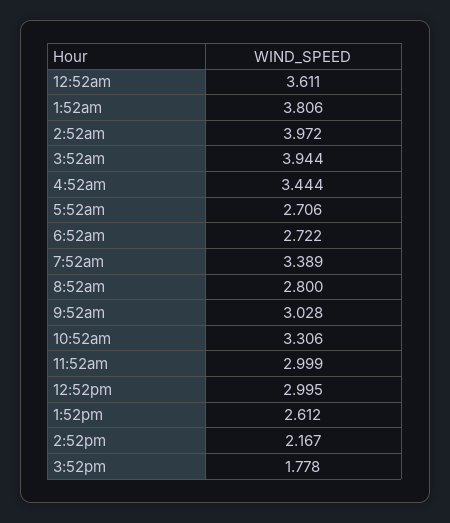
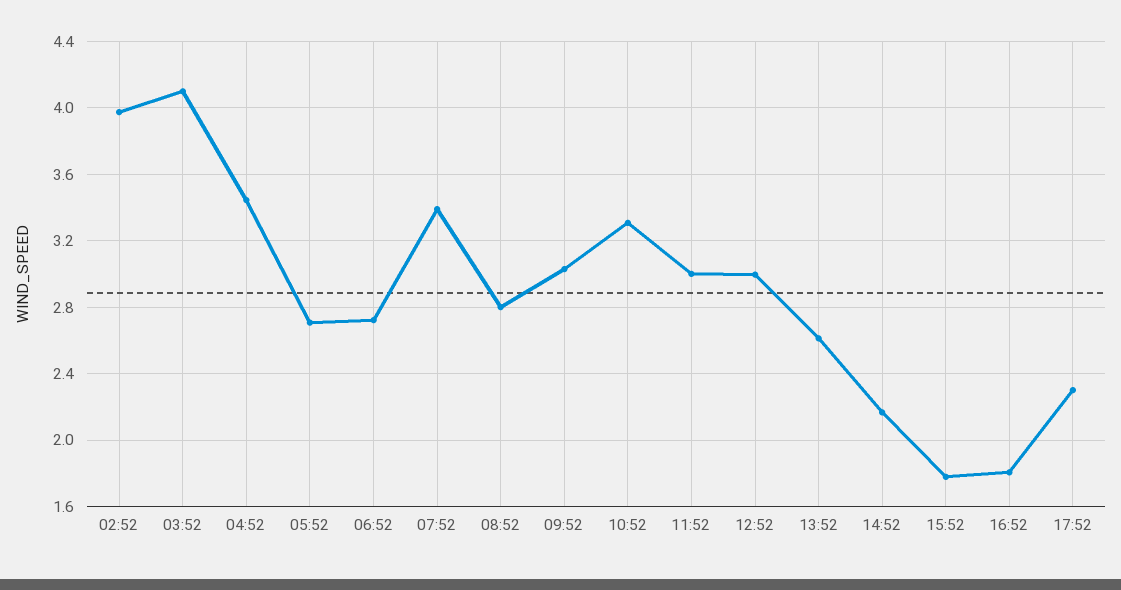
12:52am: 3.611 -> none
1:52am: 3.806 -> none
3:52am: 3.944 -> 4.1
16:52: none -> 1.8
17:52: none -> 2.3

